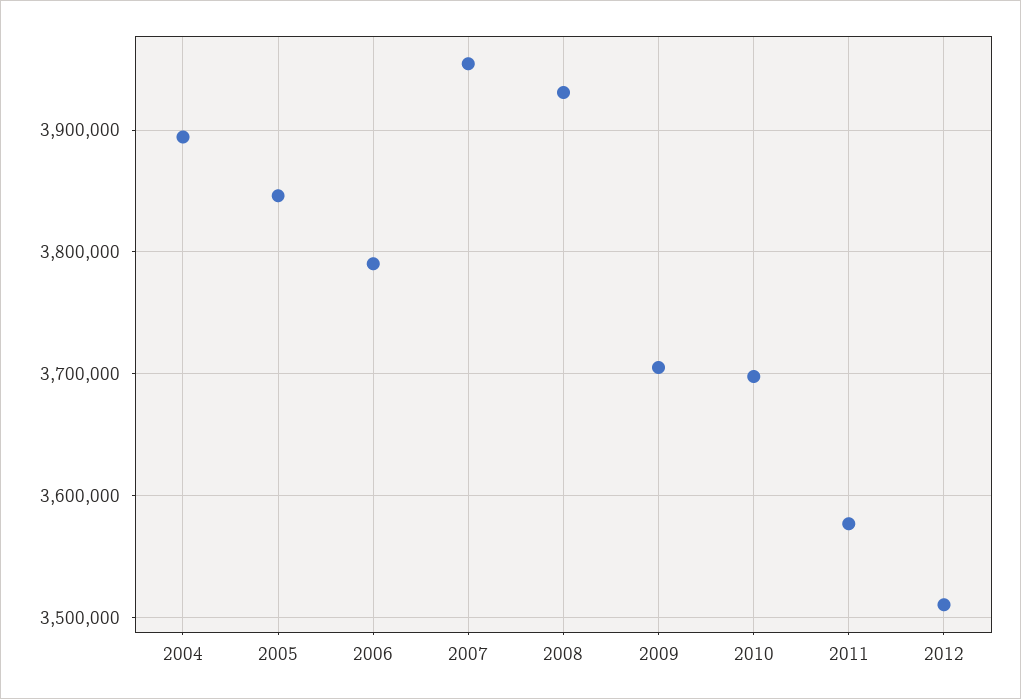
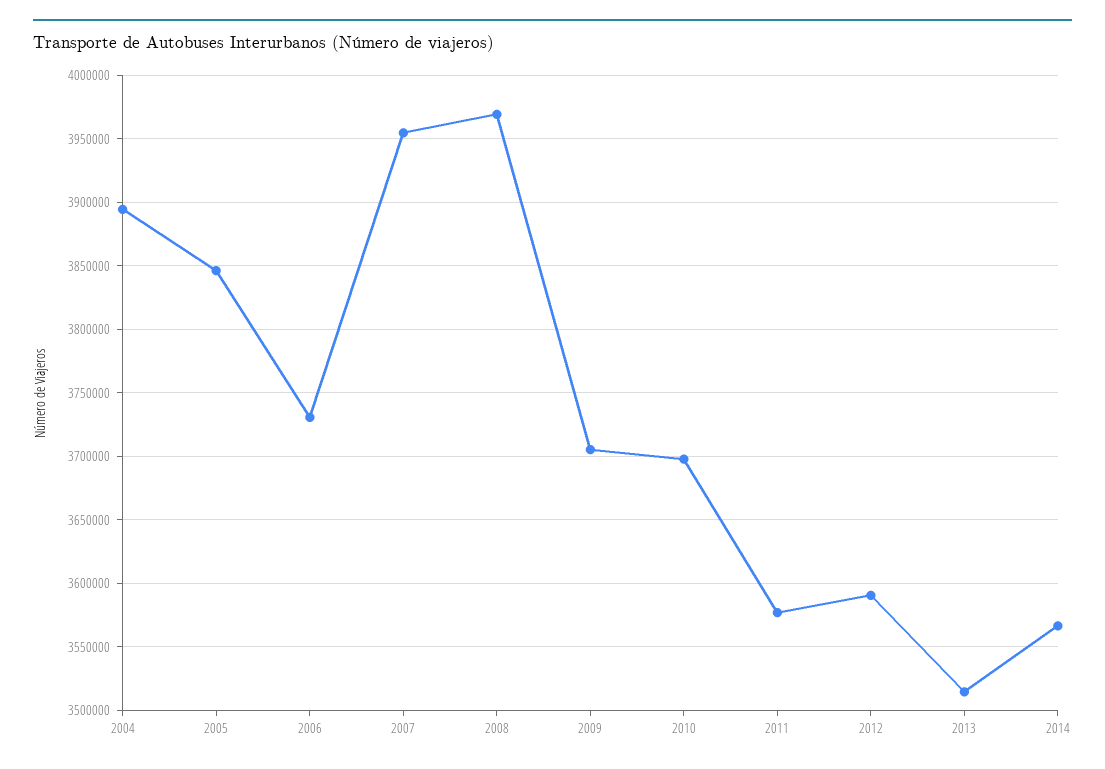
2006: 3790000 -> 3730000
2008: 3930000 -> 3970000
2012: 3510000 -> 3590000
2013: none -> 3515000
2014: none -> 3565000

